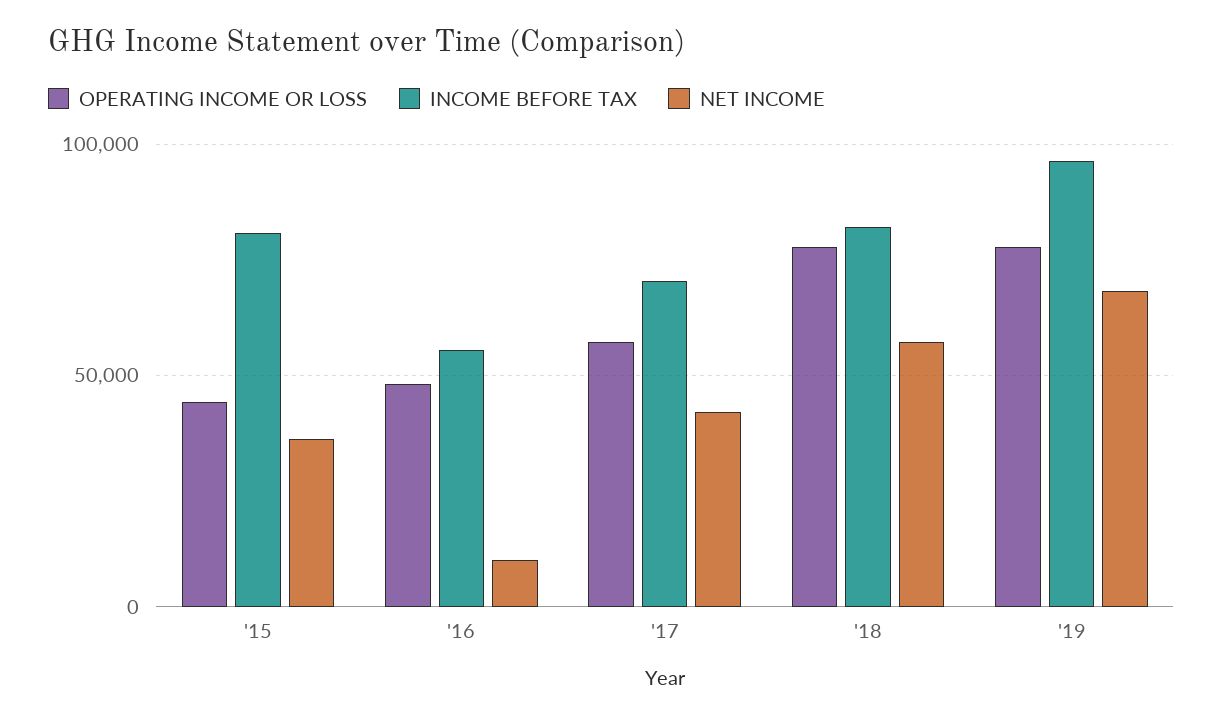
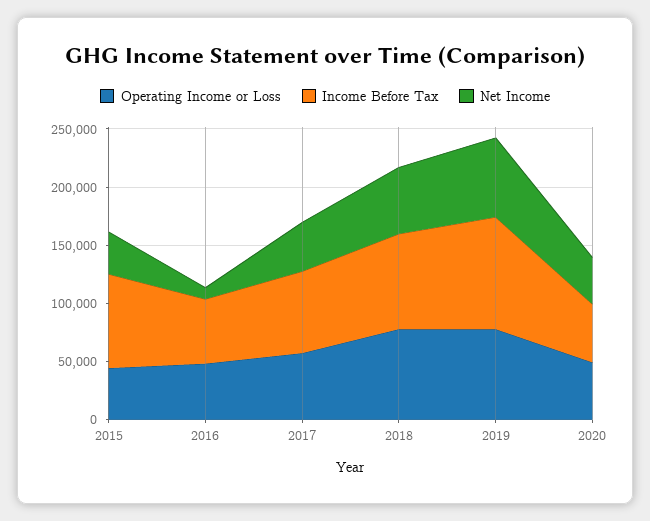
OPERATING INCOME OR LOSS, 2020: none -> 50000
INCOME BEFORE TAX, 2020: none -> 50000
NET INCOME, 2020: none -> 40000

